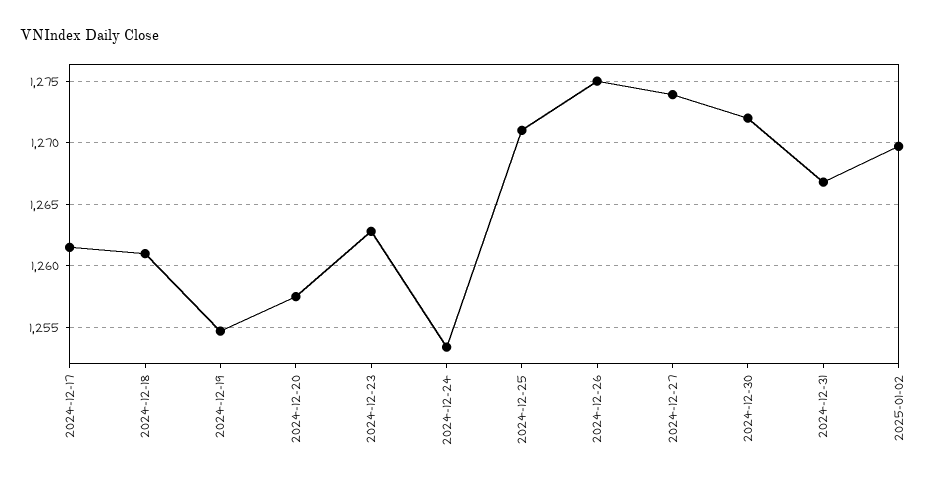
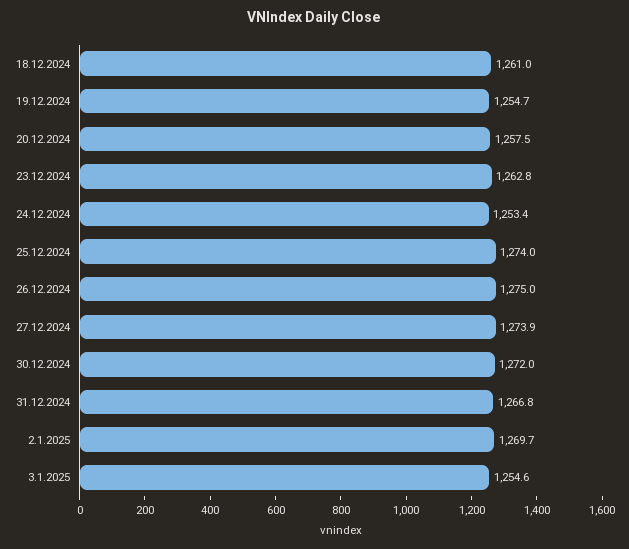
2024-12-17: 1261.5 -> none
2024-12-25: 1271 -> 1274
3.1.2025: none -> 1254.6

